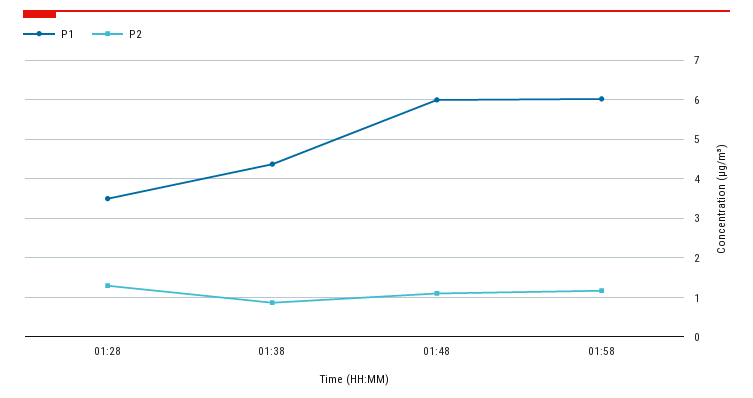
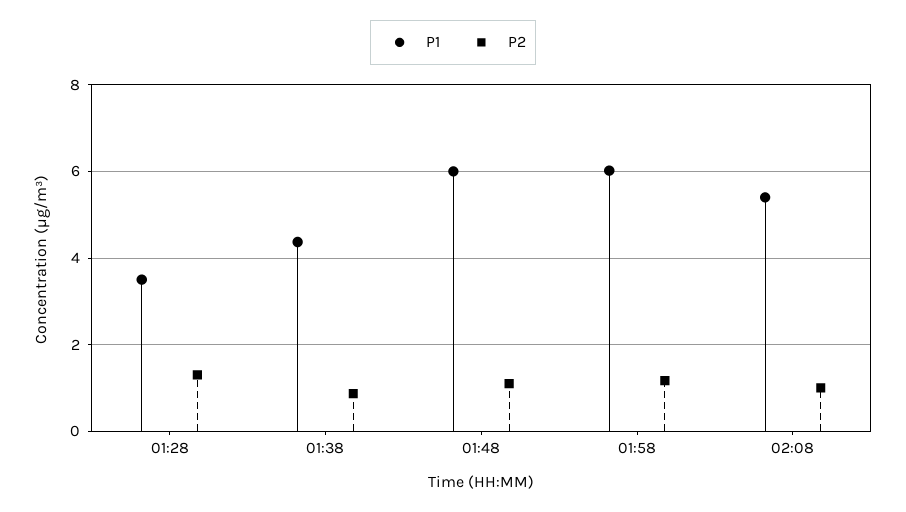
P1, 02:08: none -> 5.4
P2, 02:08: none -> 1

